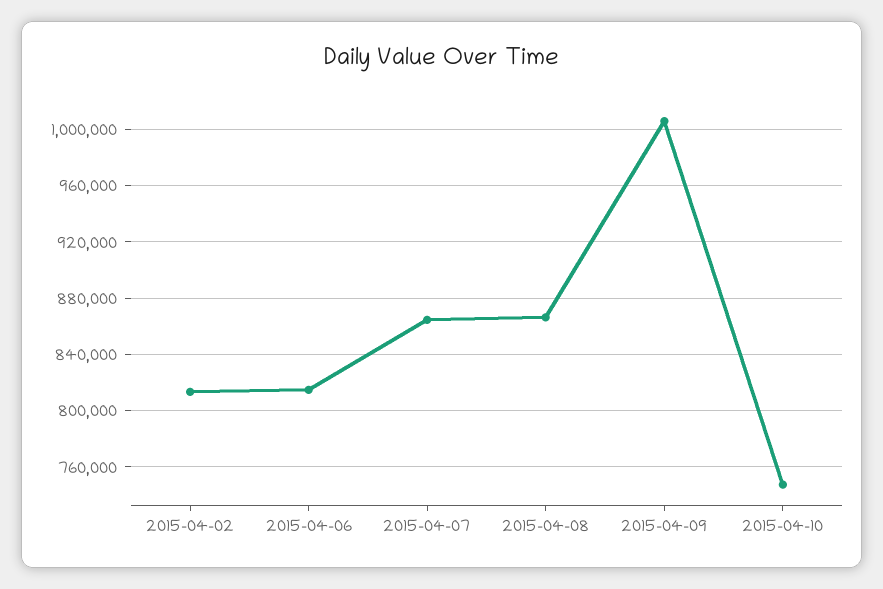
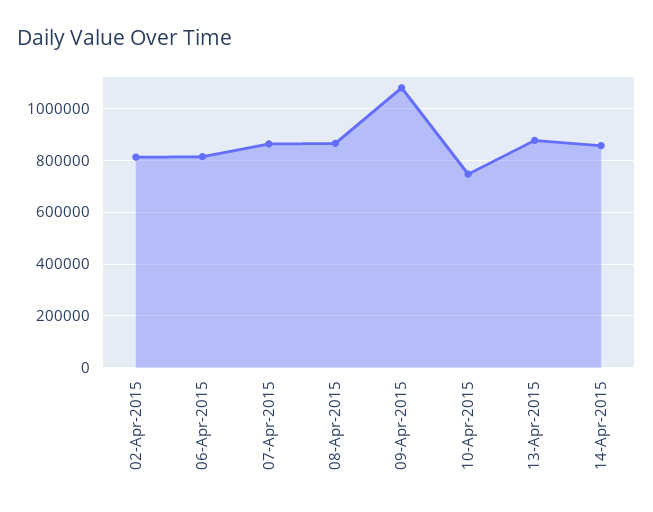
2015-04-09: 1005000 -> 1075000
13-Apr-2015: none -> 875000
14-Apr-2015: none -> 850000

